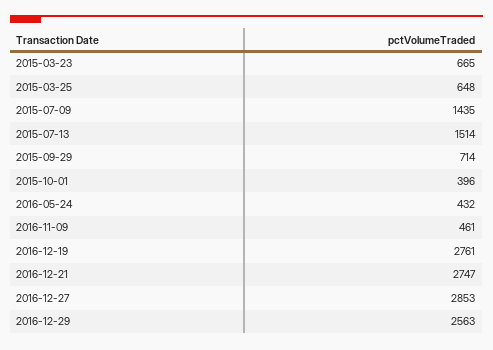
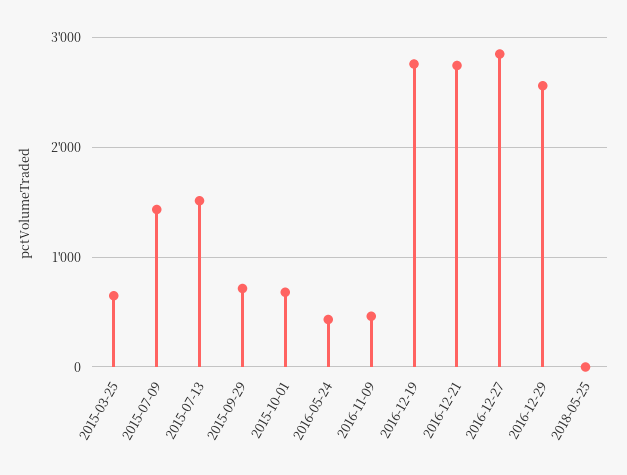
2015-03-23: 665 -> none
2015-10-01: 396 -> 700
2018-05-25: none -> 0

